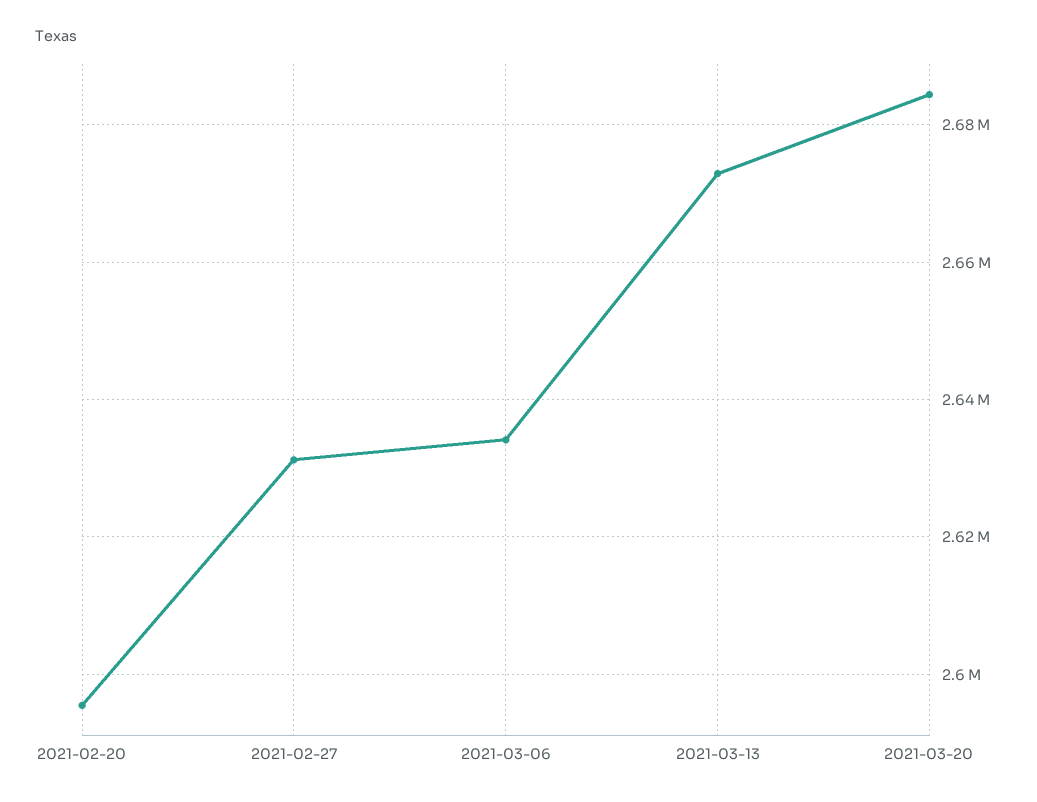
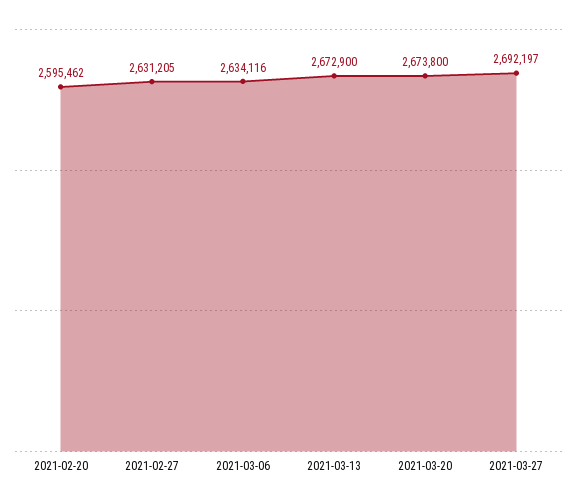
2021-03-20: 2684000 -> 2673800
2021-03-27: none -> 2692197

